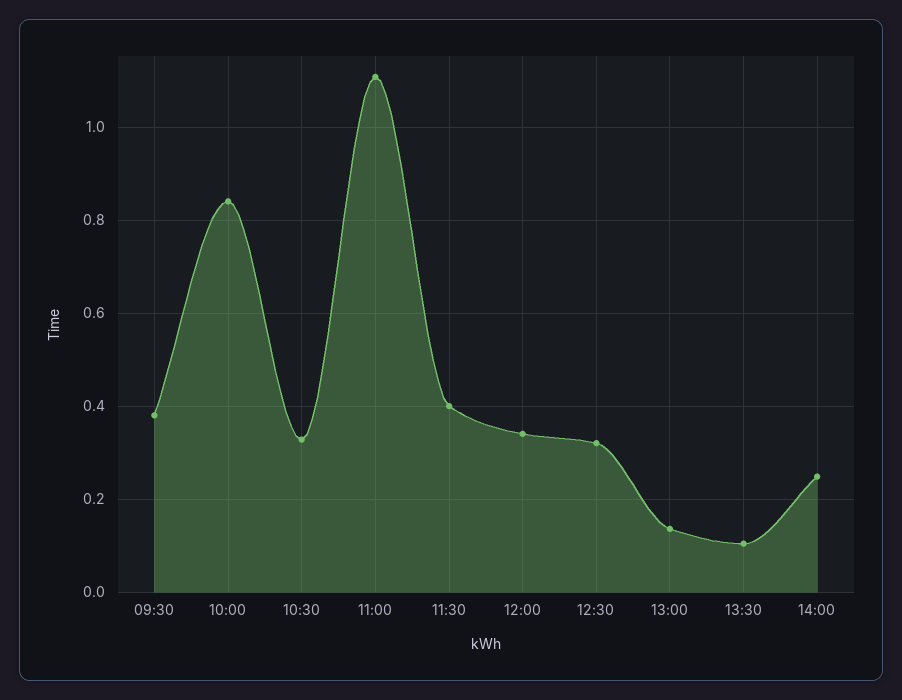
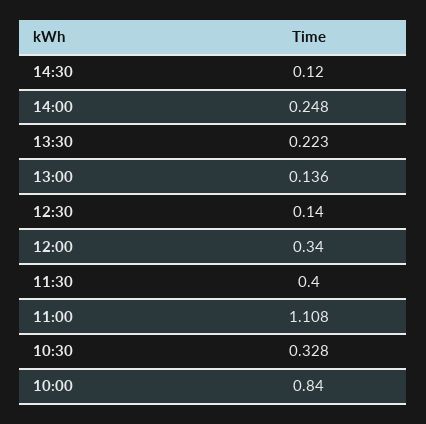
09:30: 0.38 -> none
12:30: 0.32 -> 0.14
13:30: 0.1 -> 0.223
14:30: none -> 0.12

